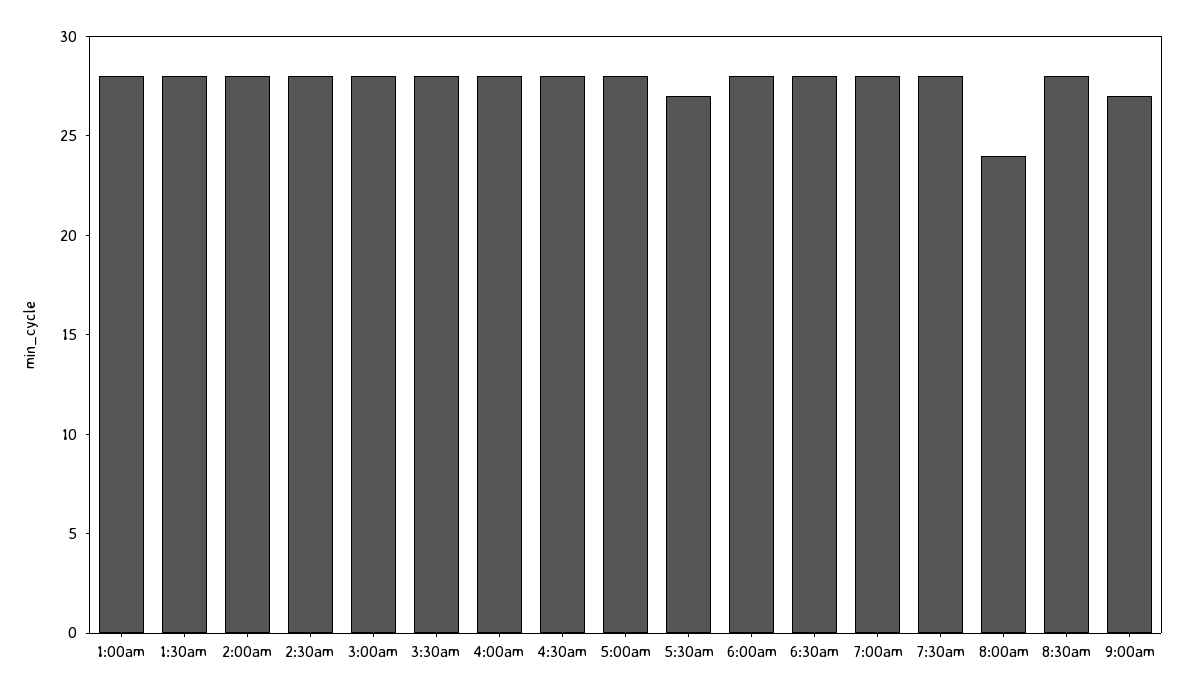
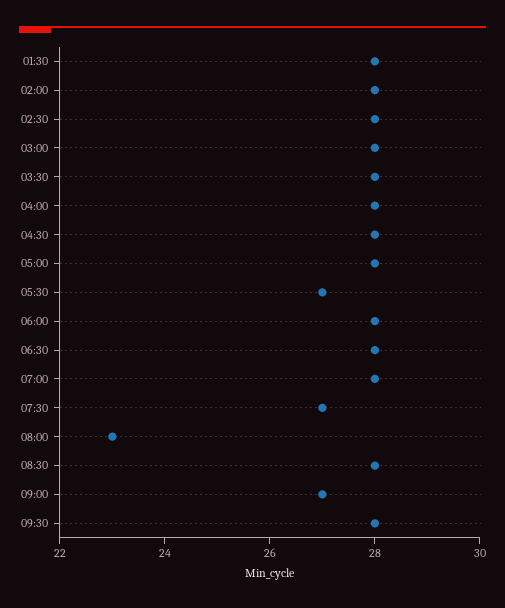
1:00am: 28 -> none
7:30am: 28 -> 27
8:00am: 24 -> 23
09:30: none -> 28

